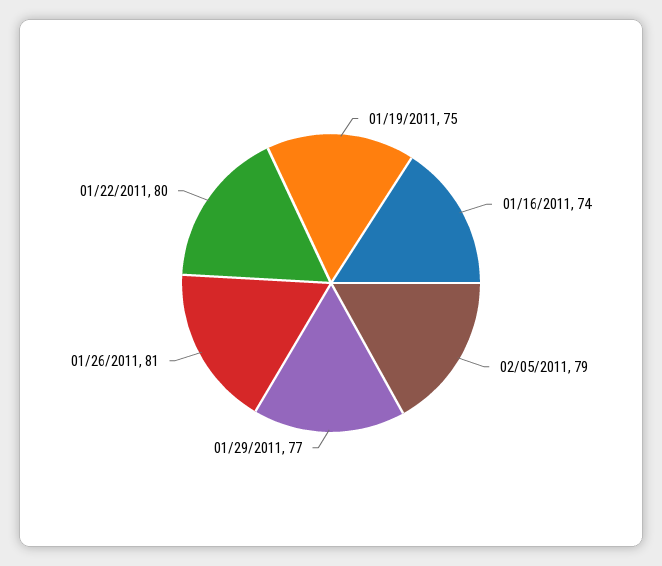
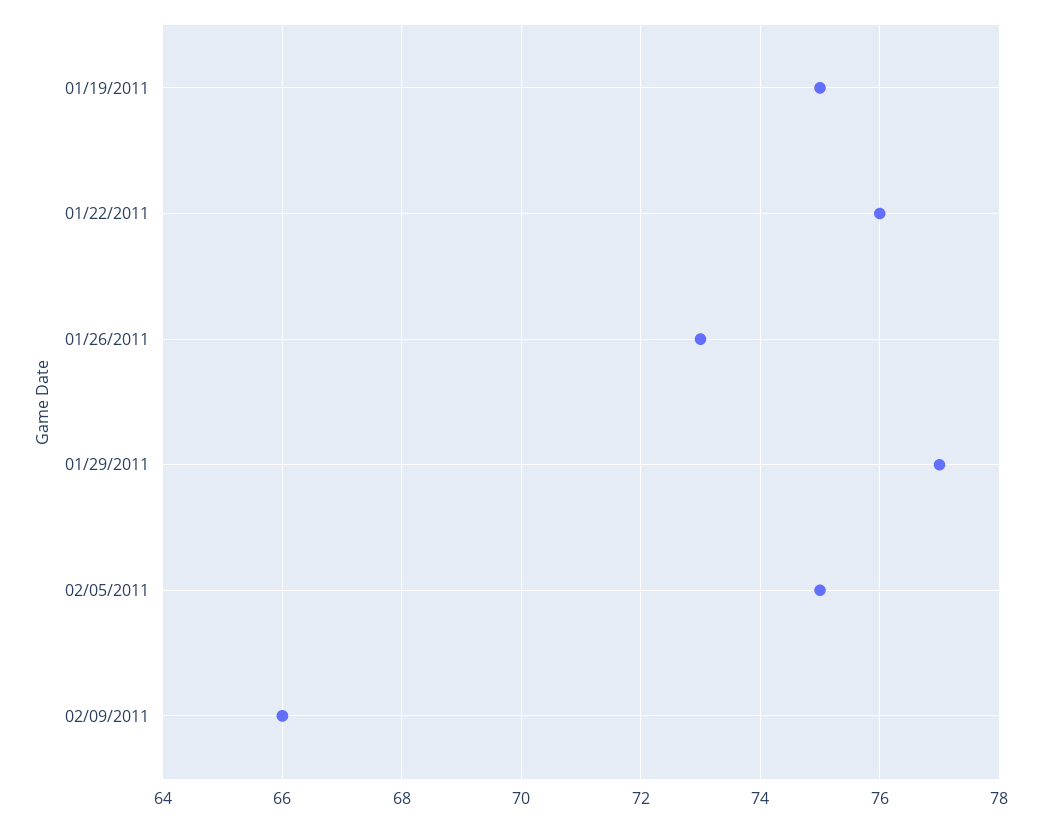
01/16/2011: 74 -> none
02/05/2011: 79 -> 75
01/26/2011: 81 -> 73
01/22/2011: 80 -> 76
02/09/2011: none -> 66

